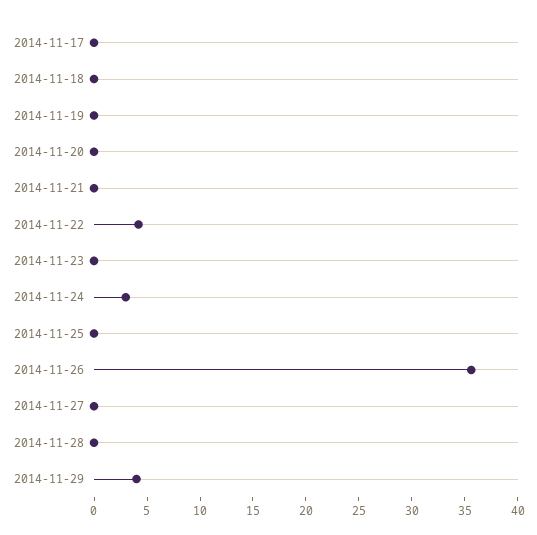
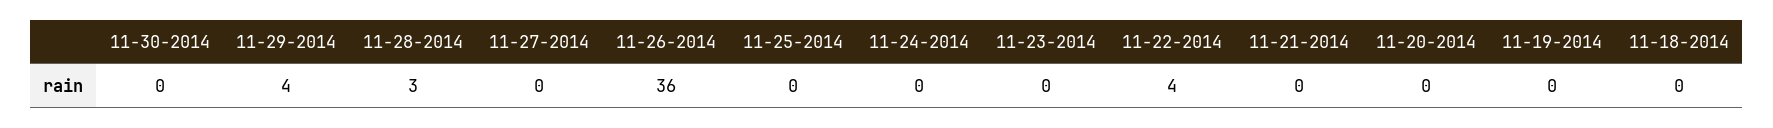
2014-11-17: 0 -> none
2014-11-24: 3 -> 0
2014-11-28: 0 -> 3
11-30-2014: none -> 0

